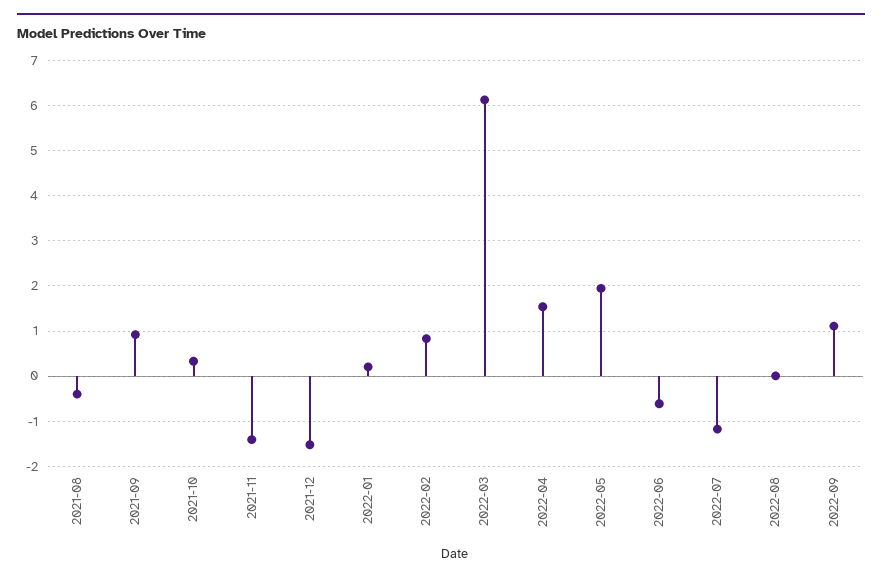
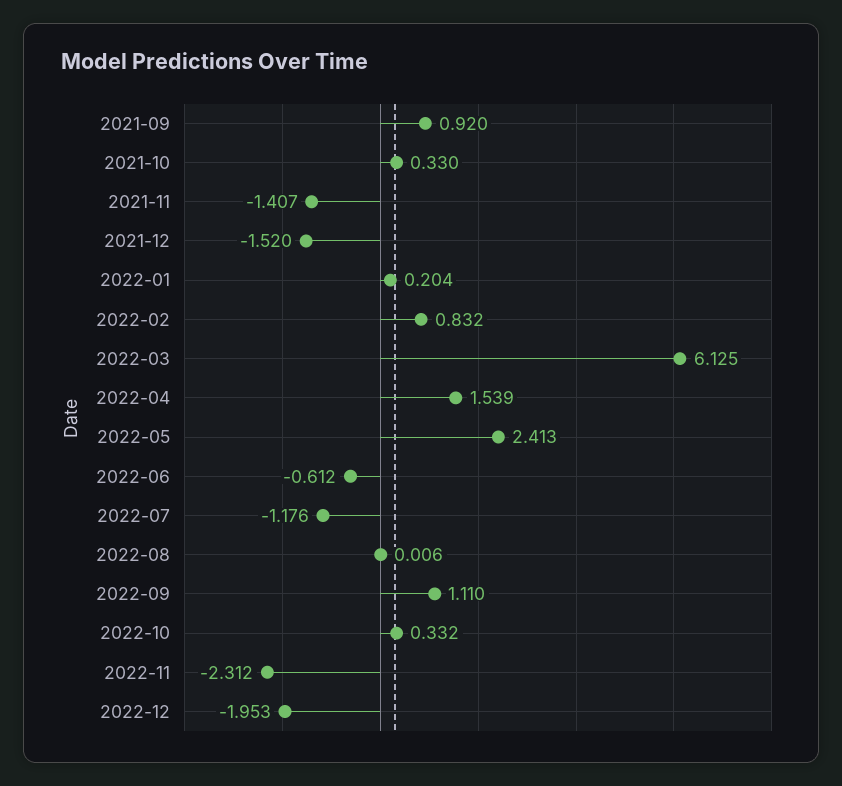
2021-08: -0.4 -> none
2022-05: 2 -> 2.413
2022-10: none -> 0.332
2022-11: none -> -2.312
2022-12: none -> -1.953

